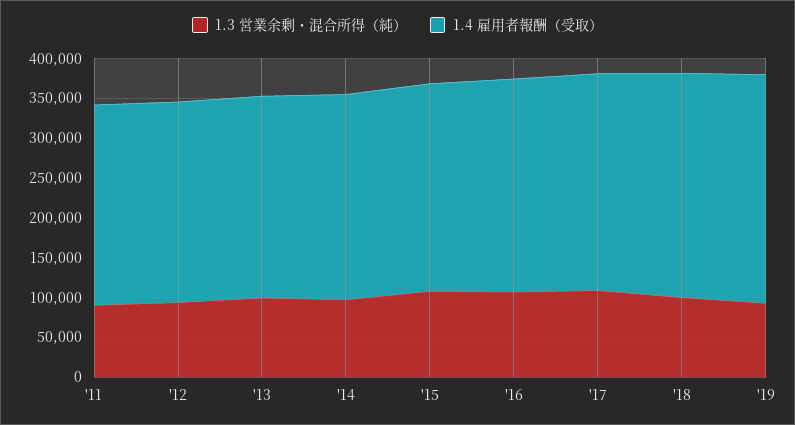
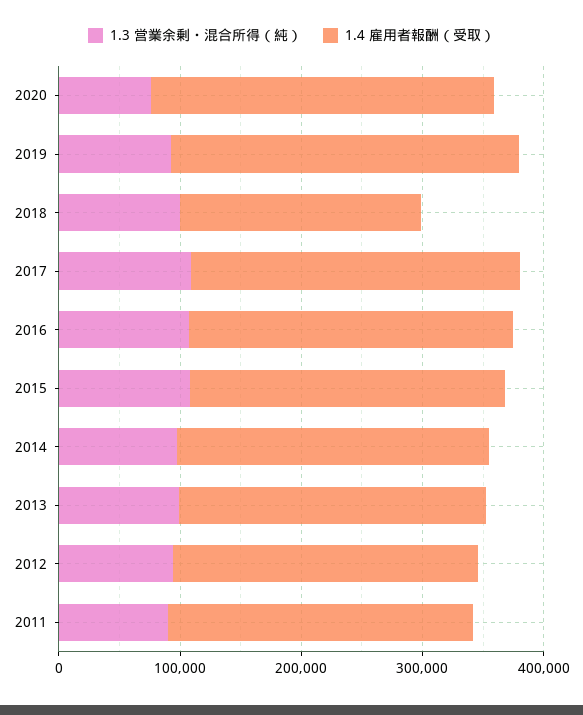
1.4 雇用者報酬（受取）, '18: 275000 -> 200000
1.3 営業余剰・混合所得（純）, 2020: none -> 80000
1.4 雇用者報酬（受取）, 2020: none -> 280000

